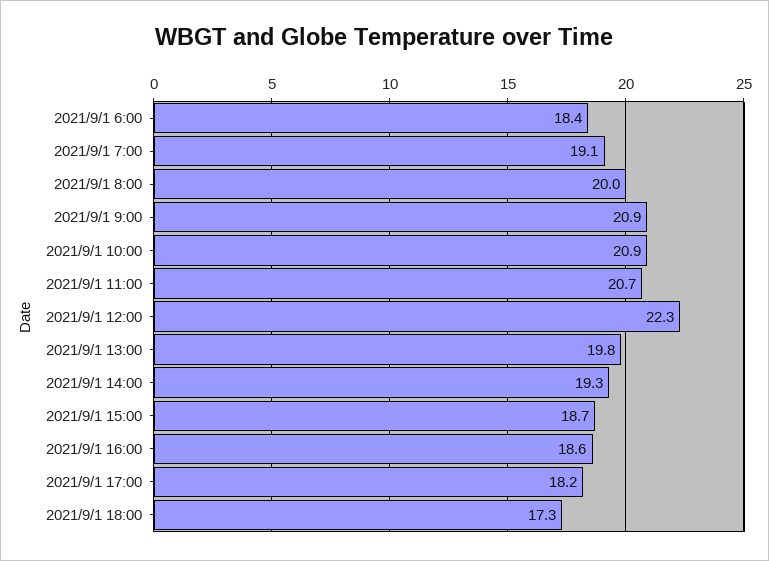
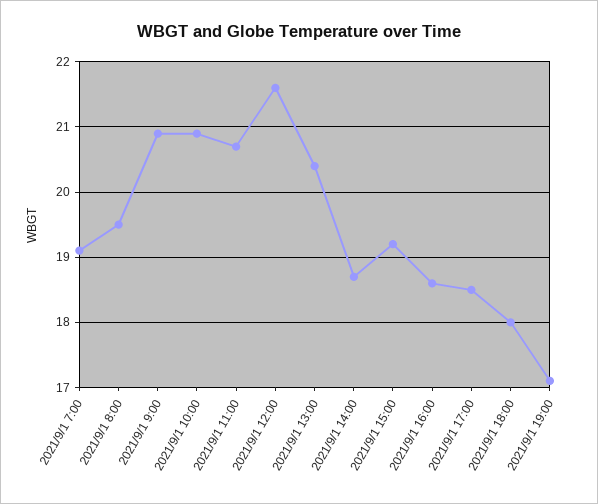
2021/9/1 6:00: 18.4 -> none
2021/9/1 8:00: 20 -> 19.5
2021/9/1 12:00: 22.3 -> 21.6
2021/9/1 13:00: 19.8 -> 20.4
2021/9/1 14:00: 19.3 -> 18.7
2021/9/1 15:00: 18.7 -> 19.2
2021/9/1 17:00: 18.2 -> 18.5
2021/9/1 18:00: 17.3 -> 18
2021/9/1 19:00: none -> 17.1

